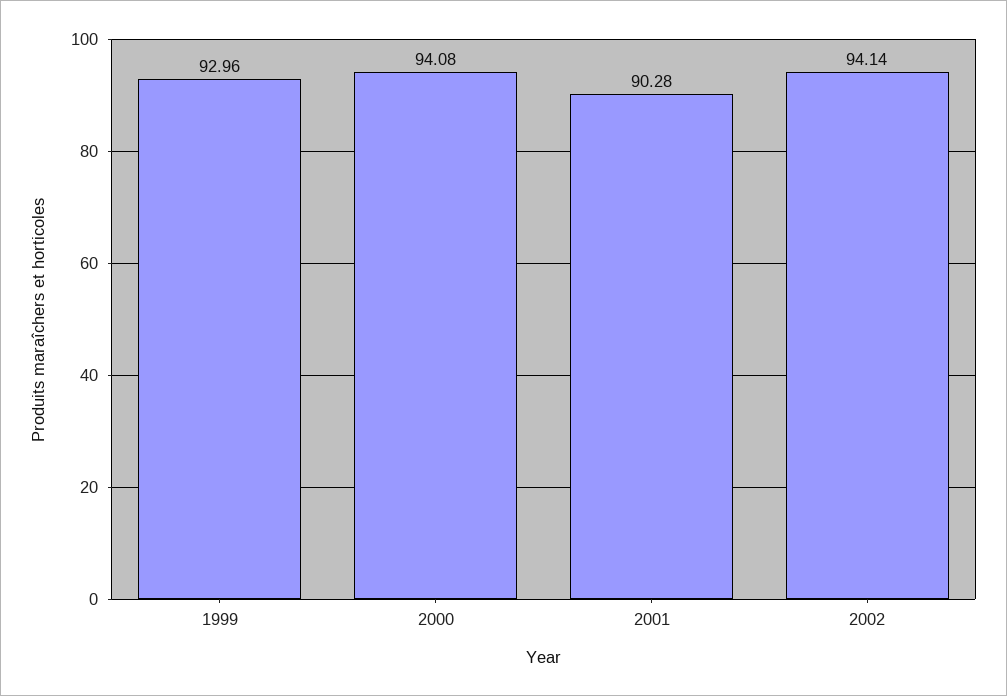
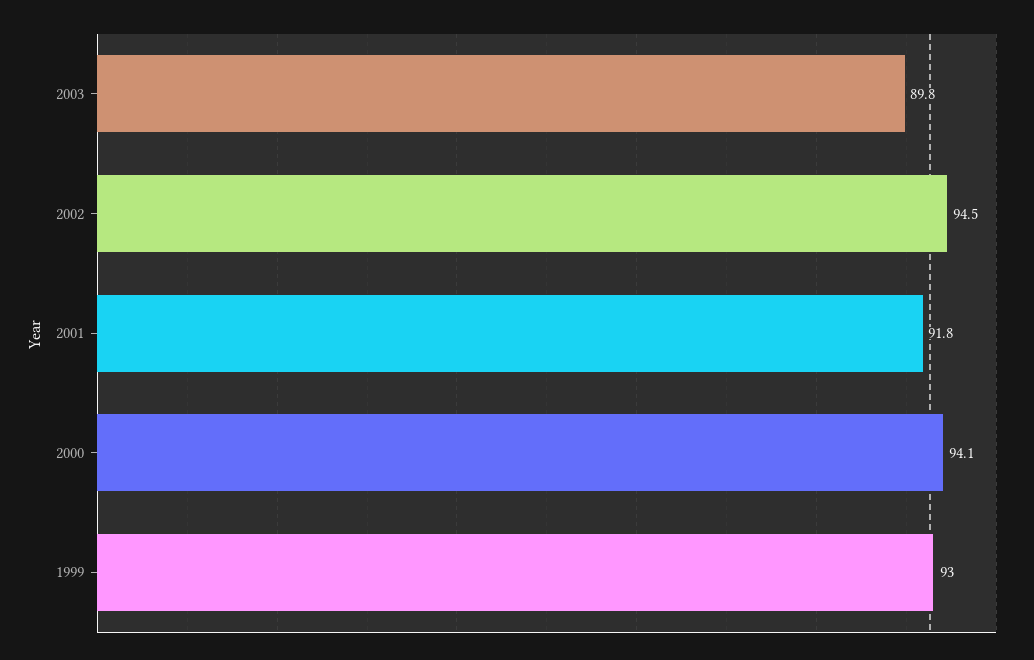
2001: 90.28 -> 91.8
2002: 94.14 -> 94.5
2003: none -> 89.8

